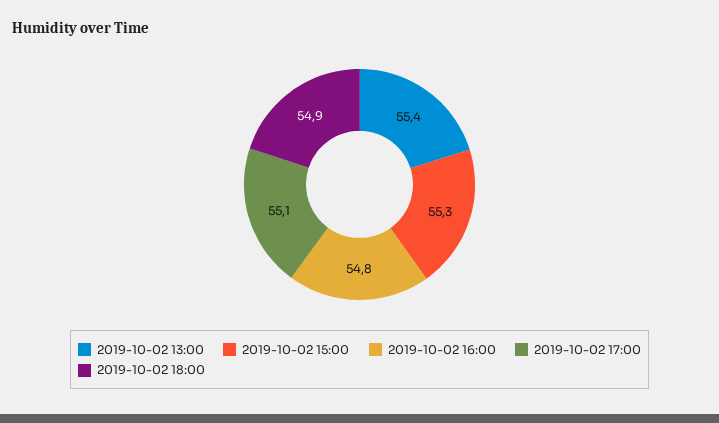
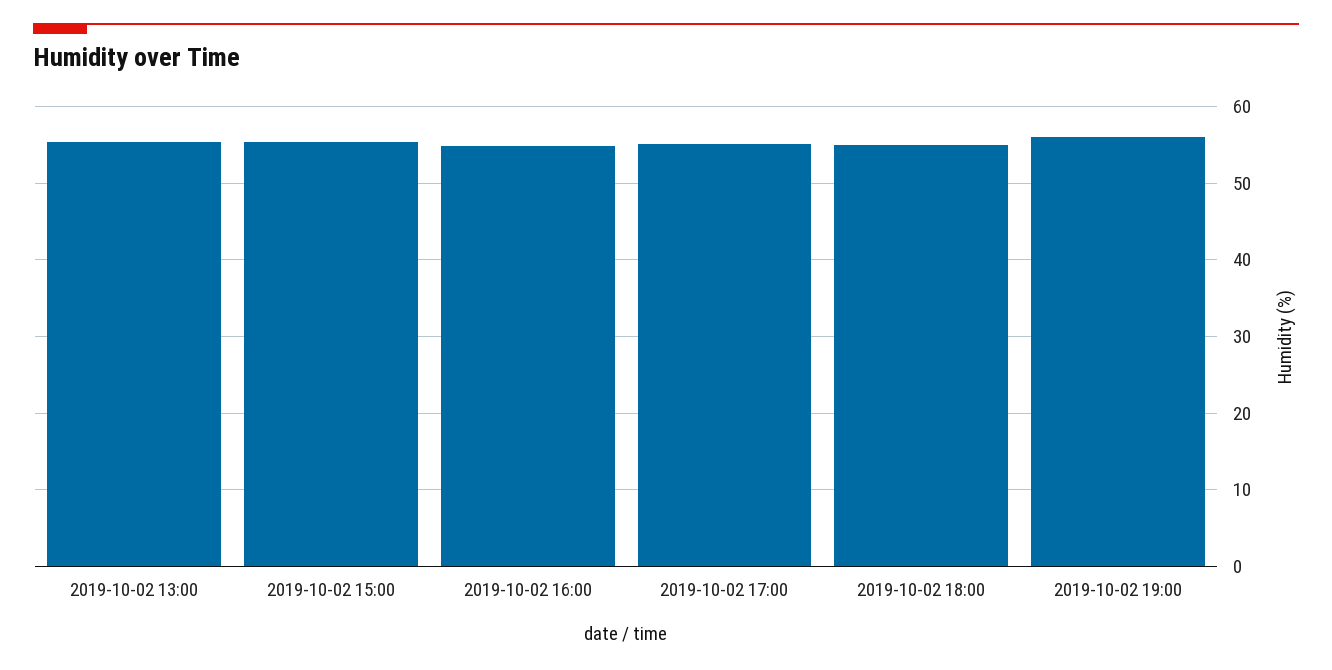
2019-10-02 19:00: none -> 56

